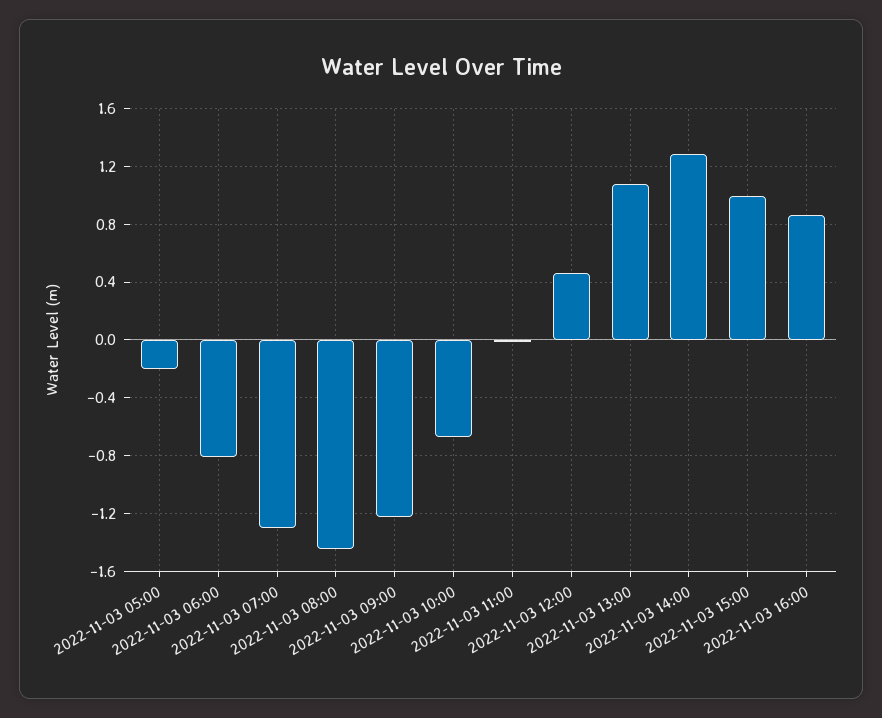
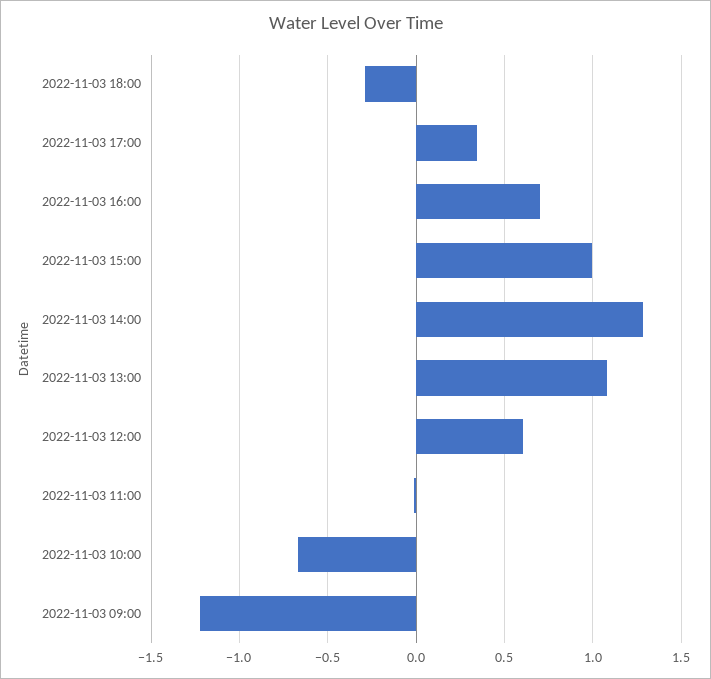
2022-11-03 05:00: -0.2 -> none
2022-11-03 06:00: -0.8 -> none
2022-11-03 07:00: -1.3 -> none
2022-11-03 08:00: -1.45 -> none
2022-11-03 12:00: 0.45 -> 0.6
2022-11-03 16:00: 0.85 -> 0.7
2022-11-03 18:00: none -> -0.3
2022-11-03 17:00: none -> 0.35

